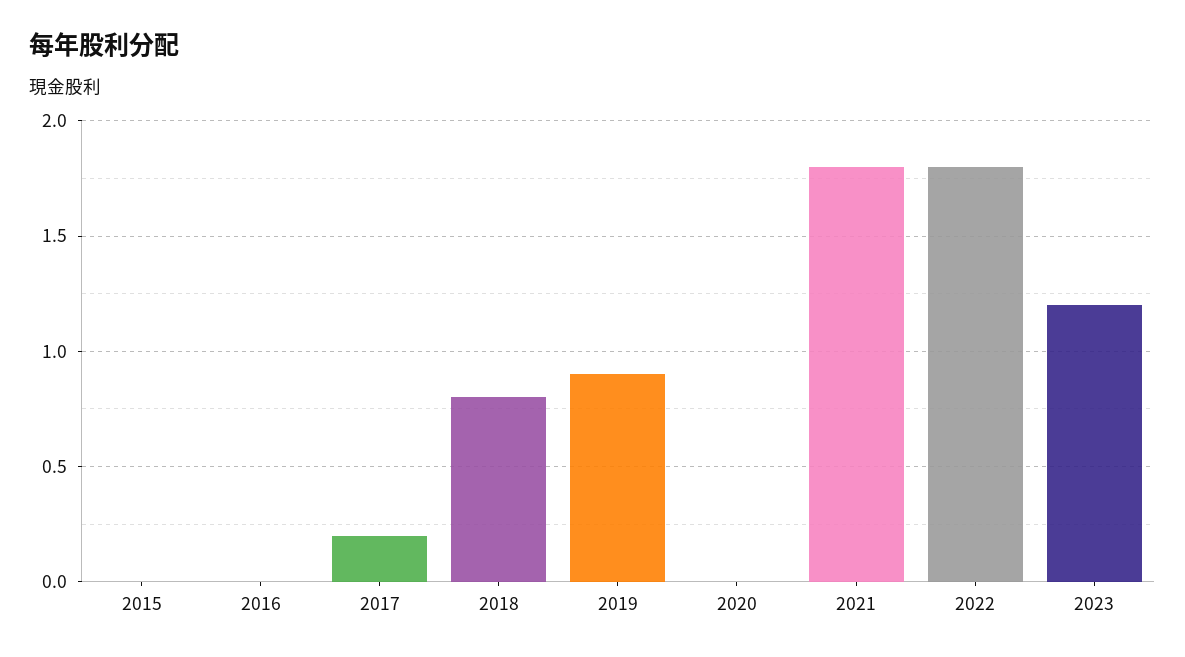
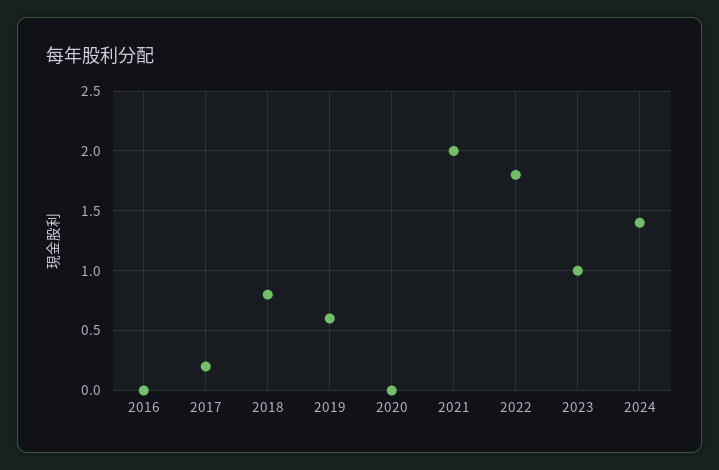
2015: 0 -> none
2019: 0.9 -> 0.6
2021: 1.8 -> 2
2023: 1.2 -> 1
2024: none -> 1.4

